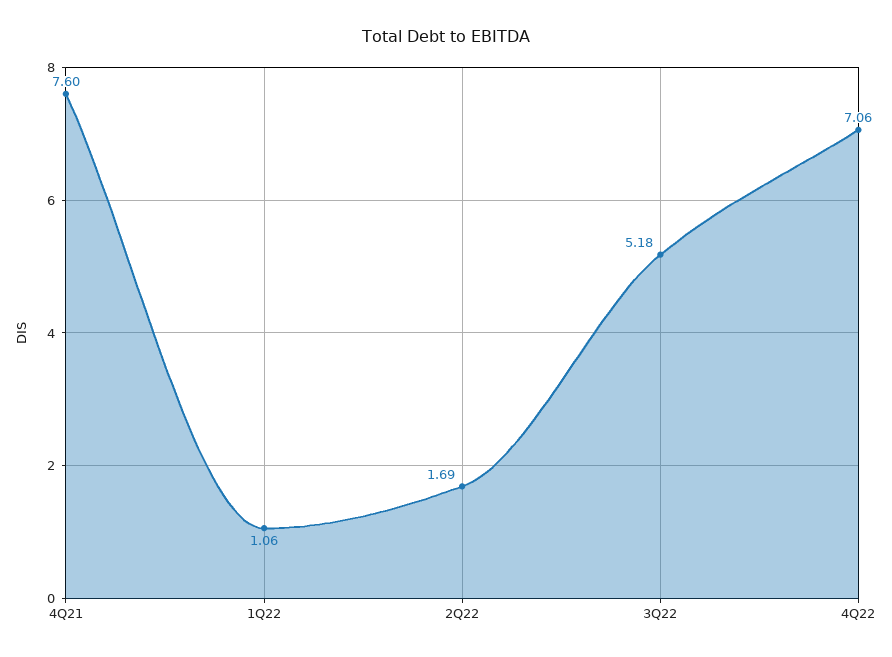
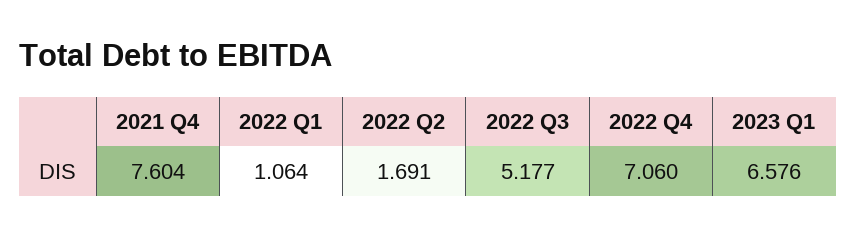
2023 Q1: none -> 6.576

